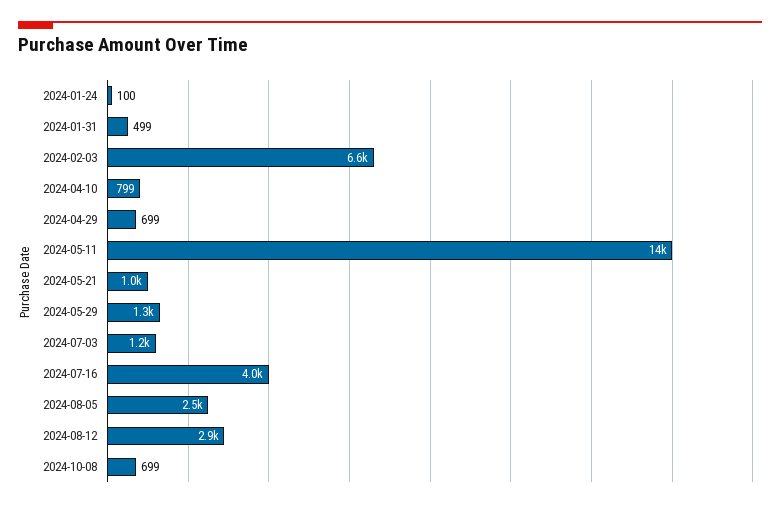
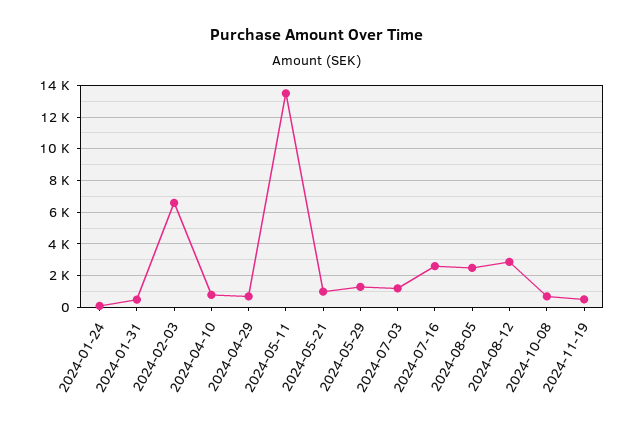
2024-07-16: 4000 -> 2500
2024-11-19: none -> 500

